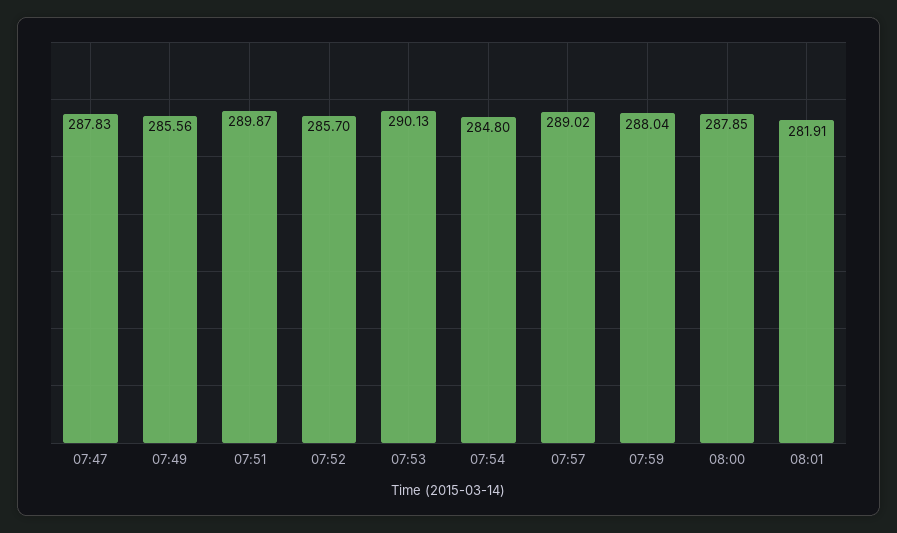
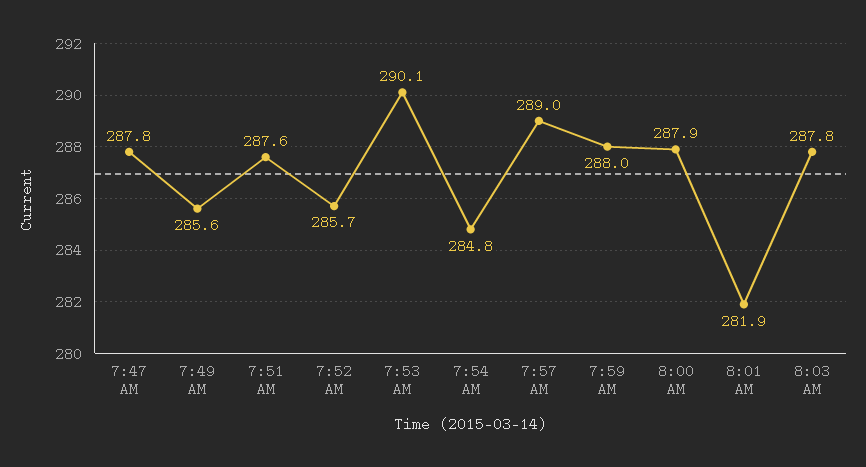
07:51: 289.87 -> 287.6
8:03 AM: none -> 287.8

